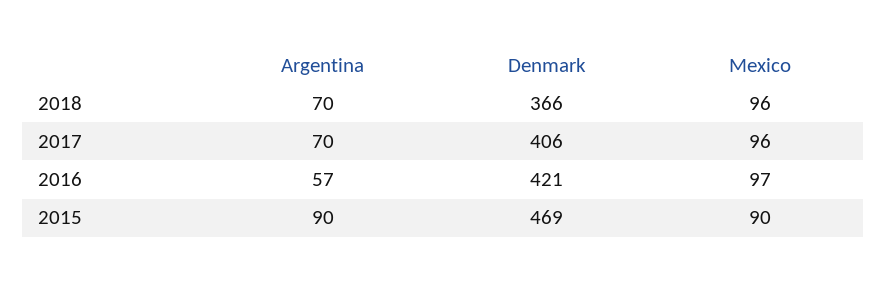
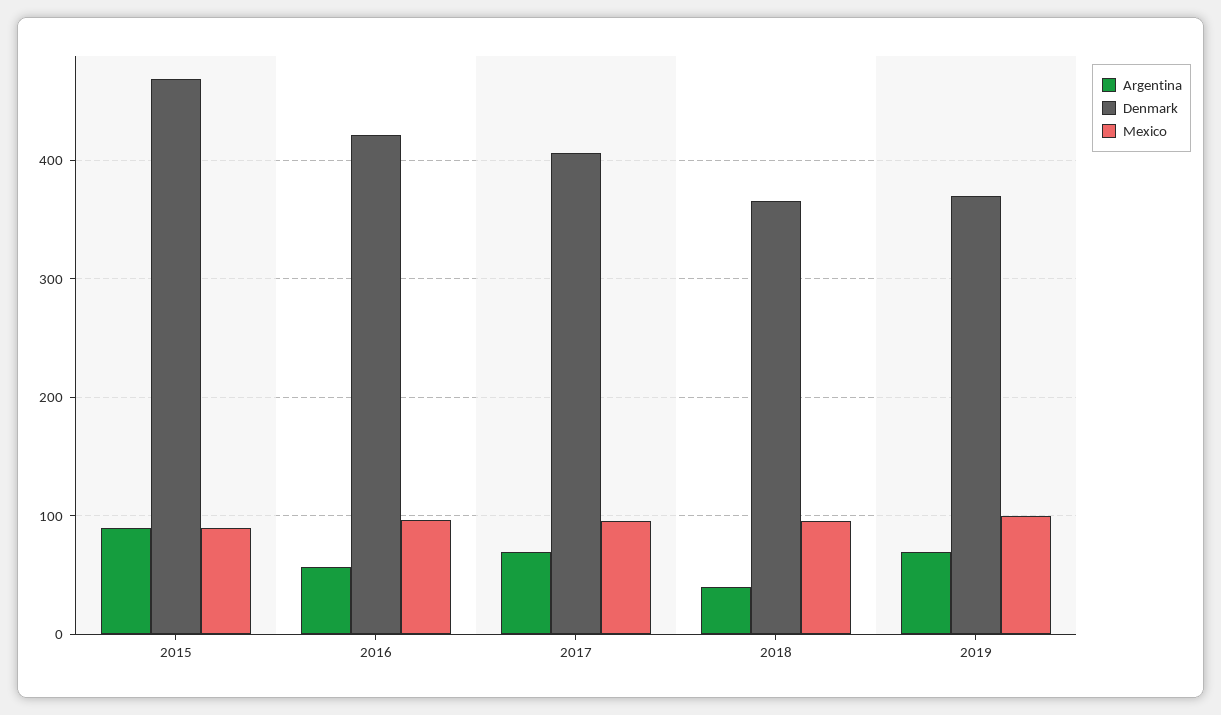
Argentina, 2018: 70 -> 40
Argentina, 2019: none -> 70
Denmark, 2019: none -> 370
Mexico, 2019: none -> 100

